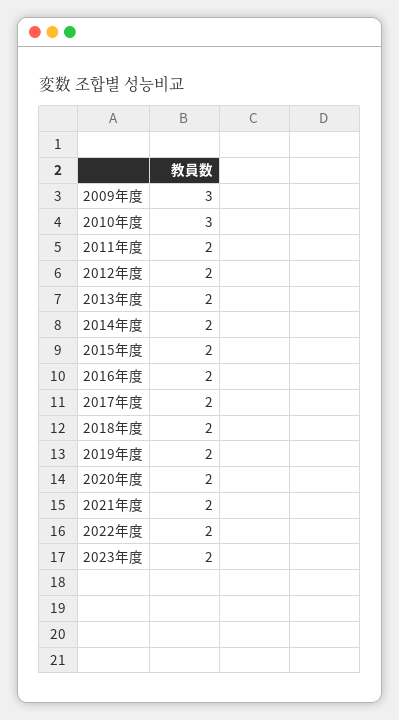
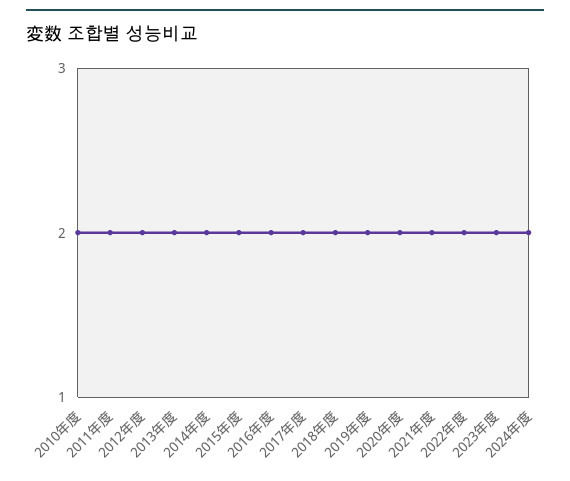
2009年度: 3 -> none
2010年度: 3 -> 2
2024年度: none -> 2

